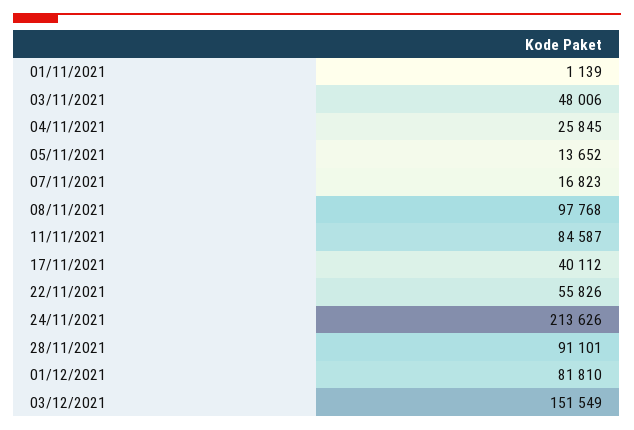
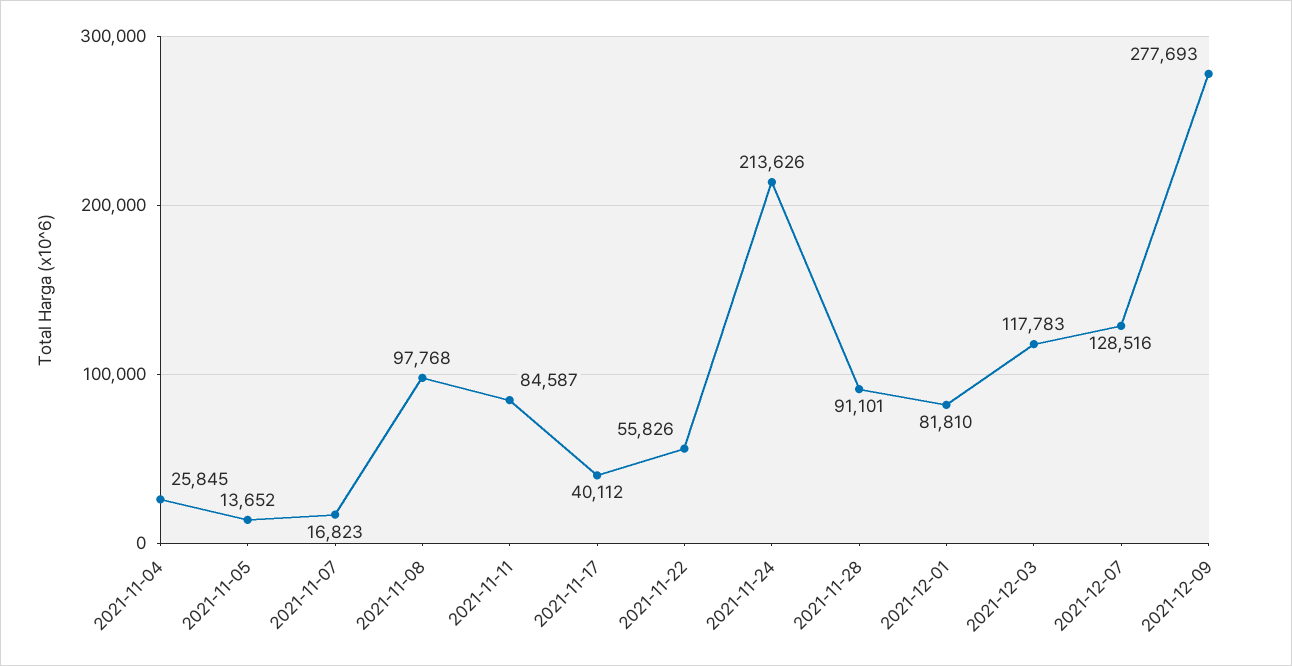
01/11/2021: 1139 -> none
03/11/2021: 48006 -> none
03/12/2021: 151549 -> 117783
2021-12-07: none -> 128516
2021-12-09: none -> 277693

